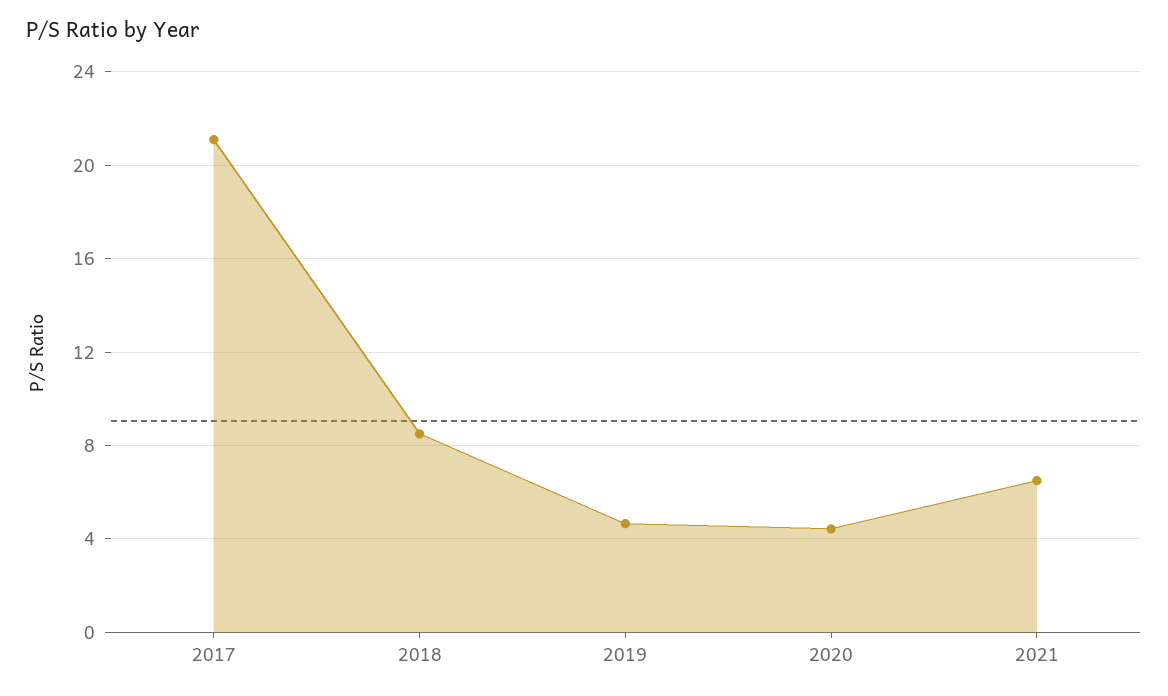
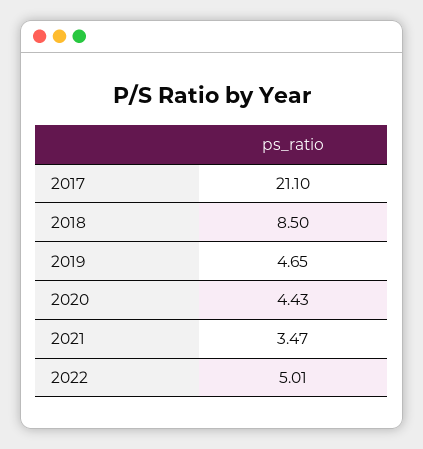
2021: 6.5 -> 3.47
2022: none -> 5.01

